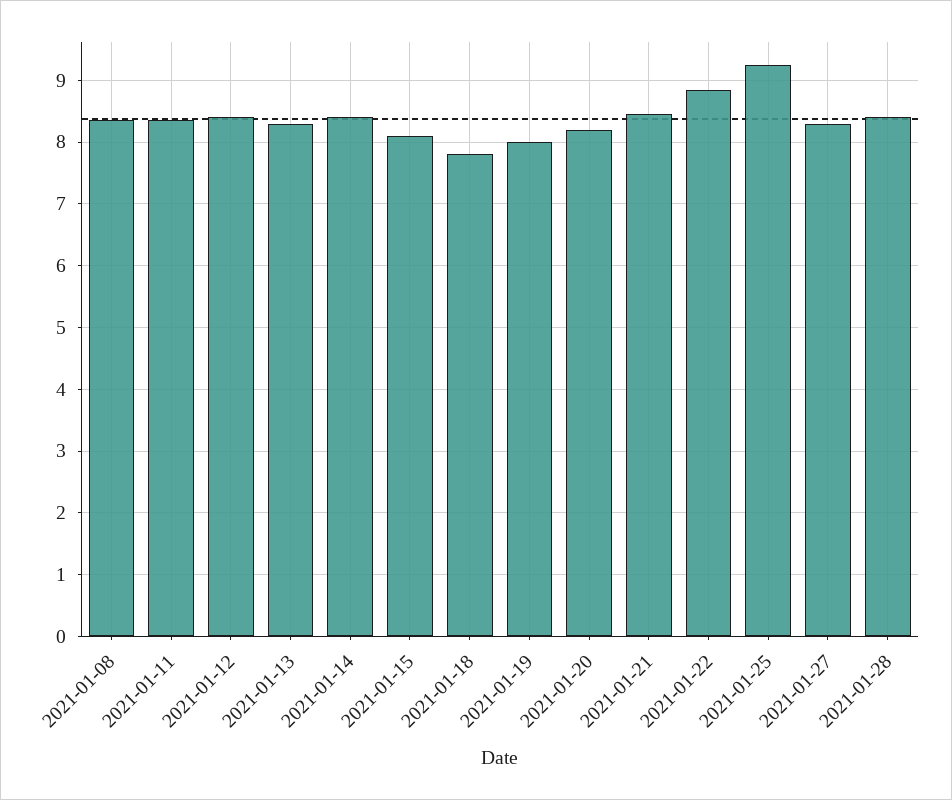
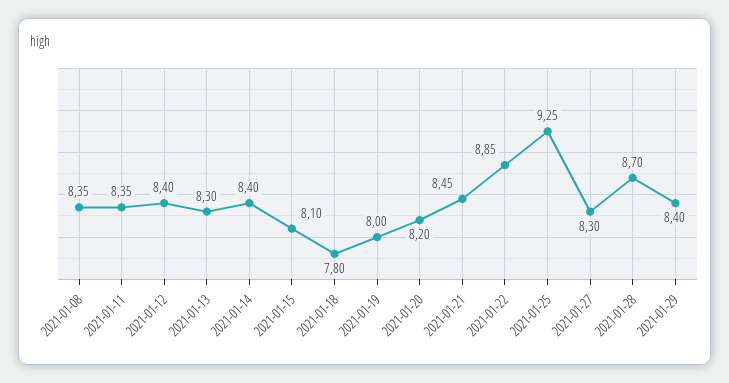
2021-01-28: 8.4 -> 8.7
2021-01-29: none -> 8.4

